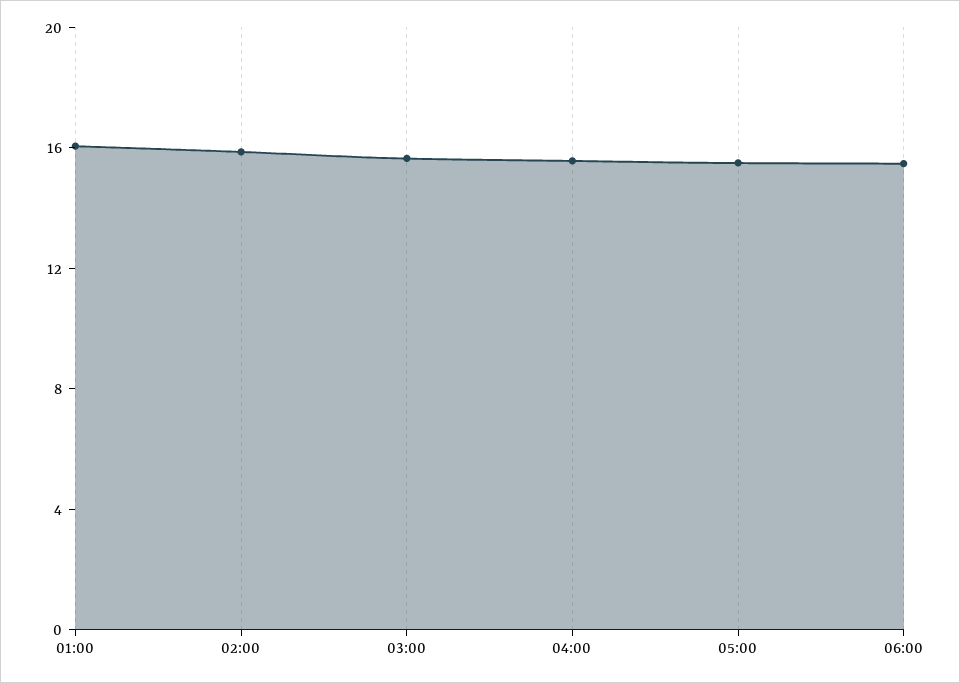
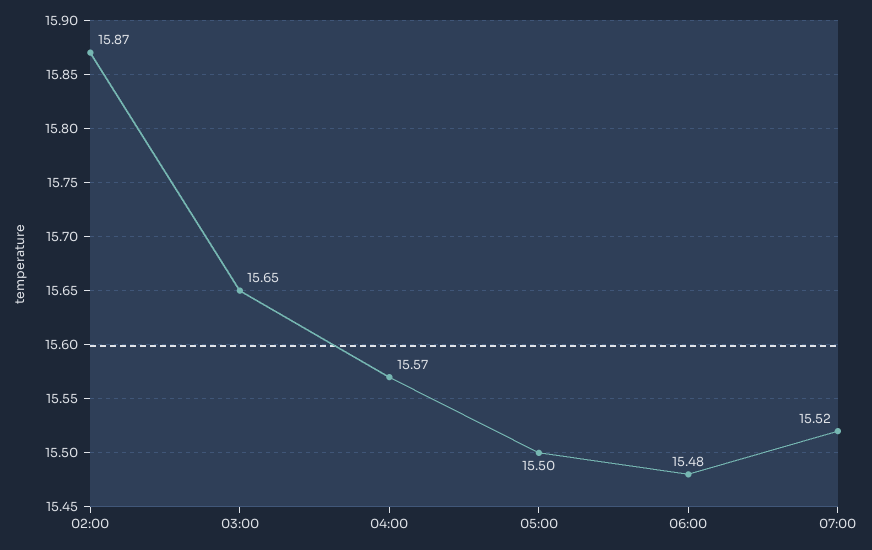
01:00: 16 -> none
07:00: none -> 15.52

